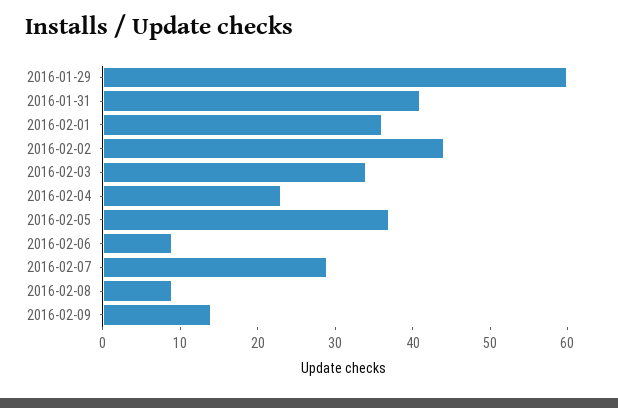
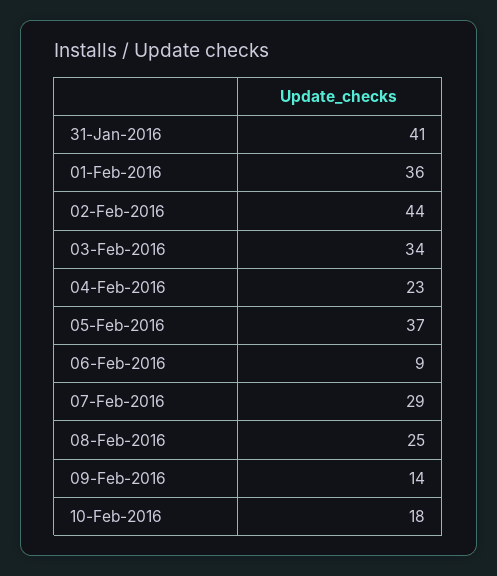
2016-01-29: 60 -> none
2016-02-08: 10 -> 25
10-Feb-2016: none -> 18

